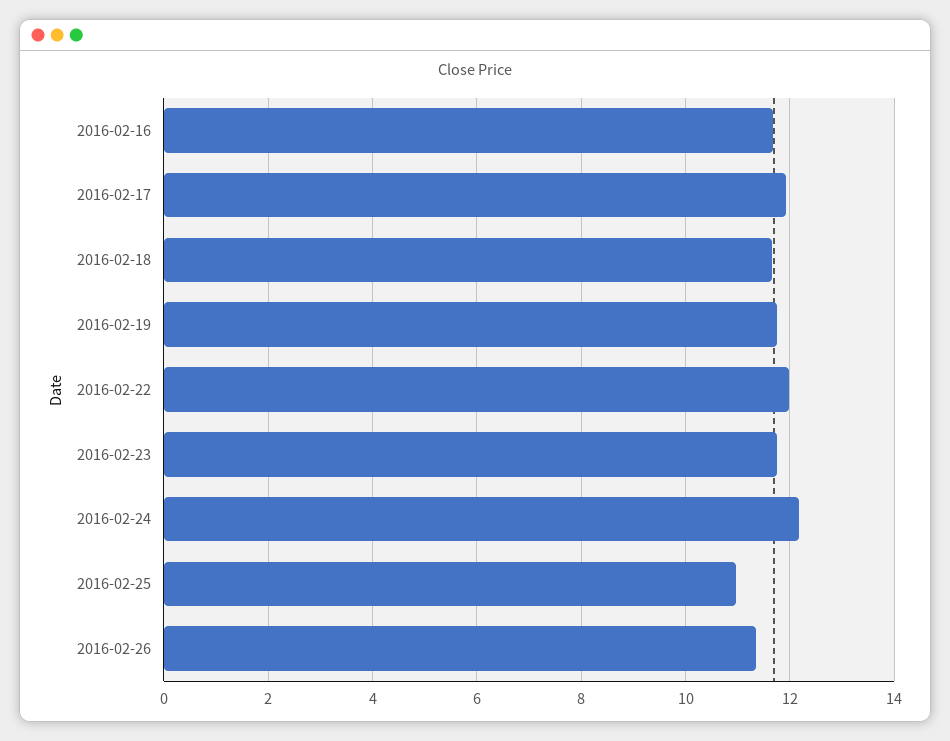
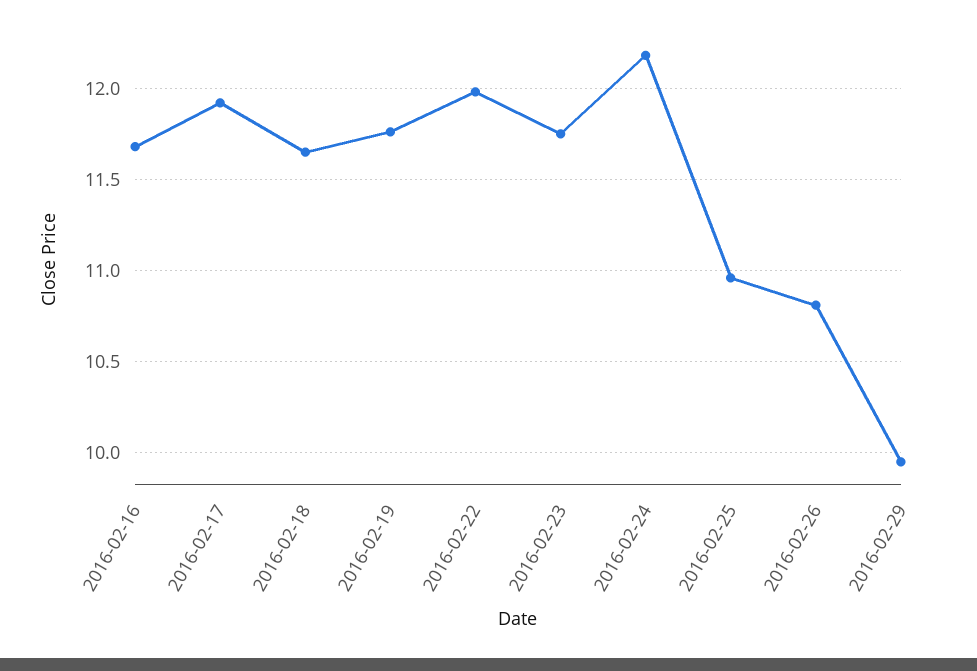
2016-02-26: 11.4 -> 10.8
2016-02-29: none -> 9.95

